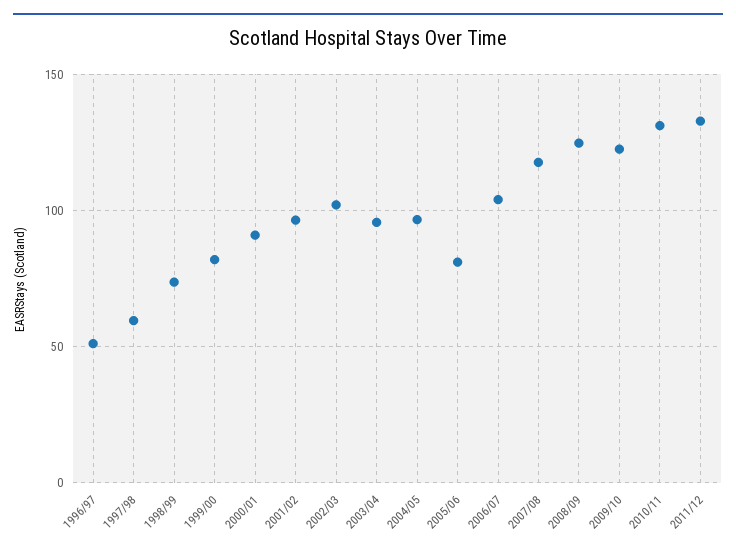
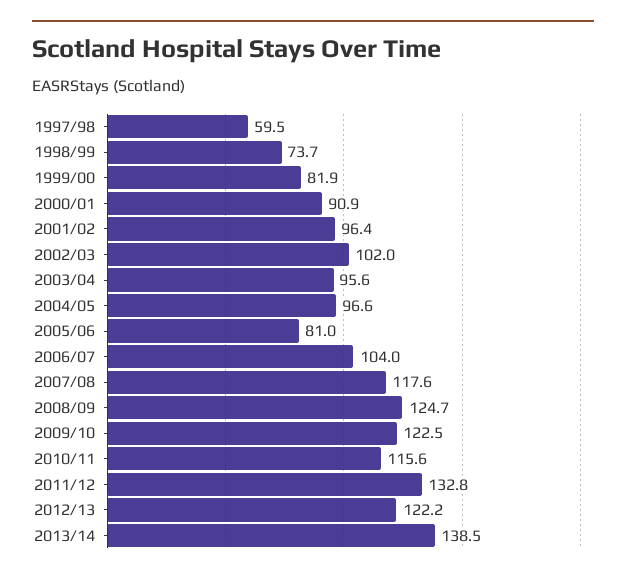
1996/97: 50 -> none
2010/11: 130 -> 115.6
2012/13: none -> 122.2
2013/14: none -> 138.5

